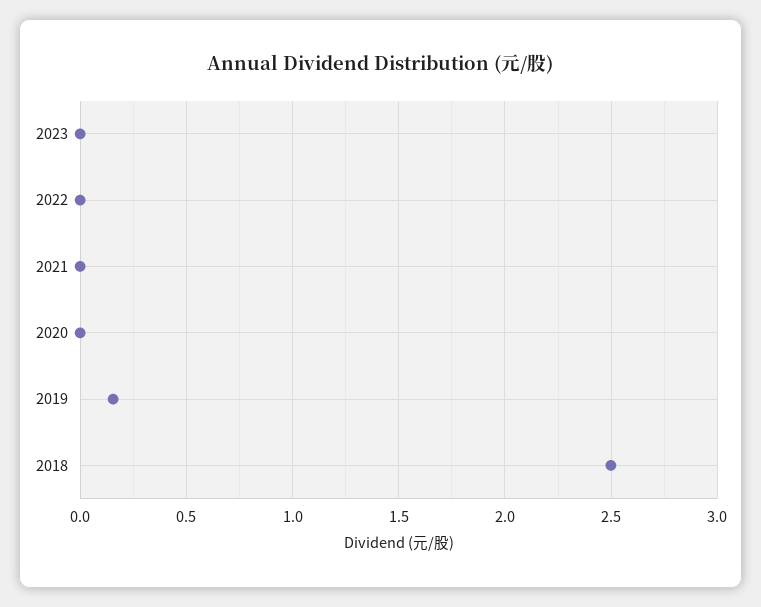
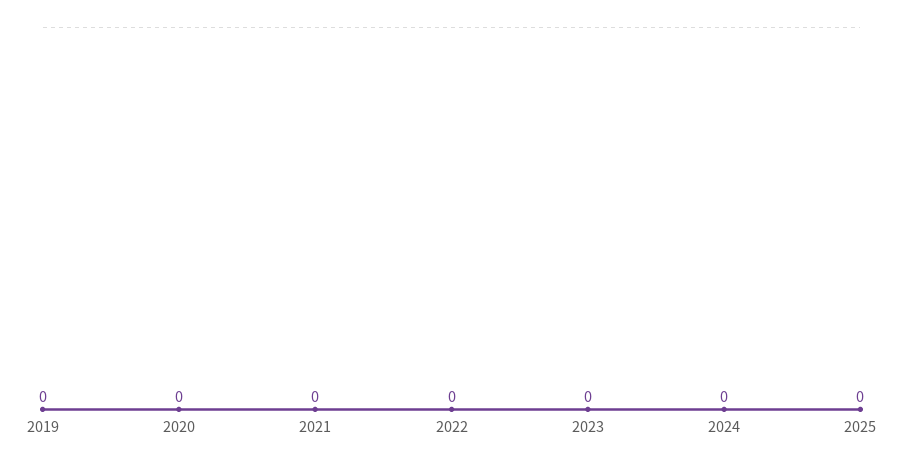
2019: 0.15 -> 0
2018: 2.5 -> none
2024: none -> 0
2025: none -> 0

